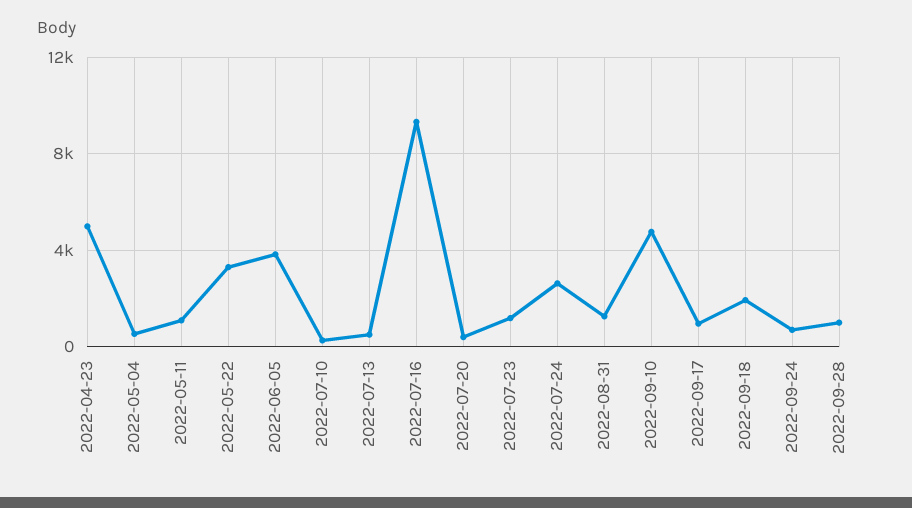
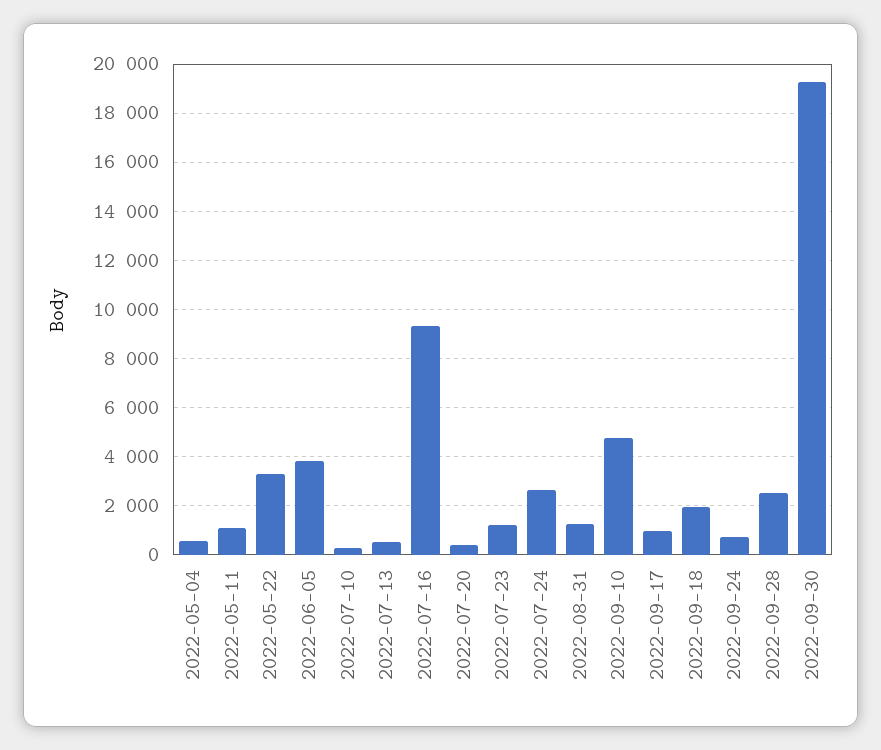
2022-04-23: 5000 -> none
2022-09-28: 1000 -> 2500
2022-09-30: none -> 19250

